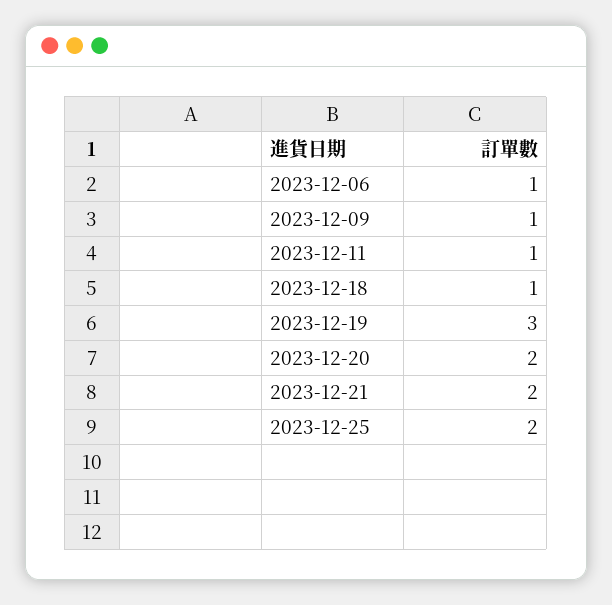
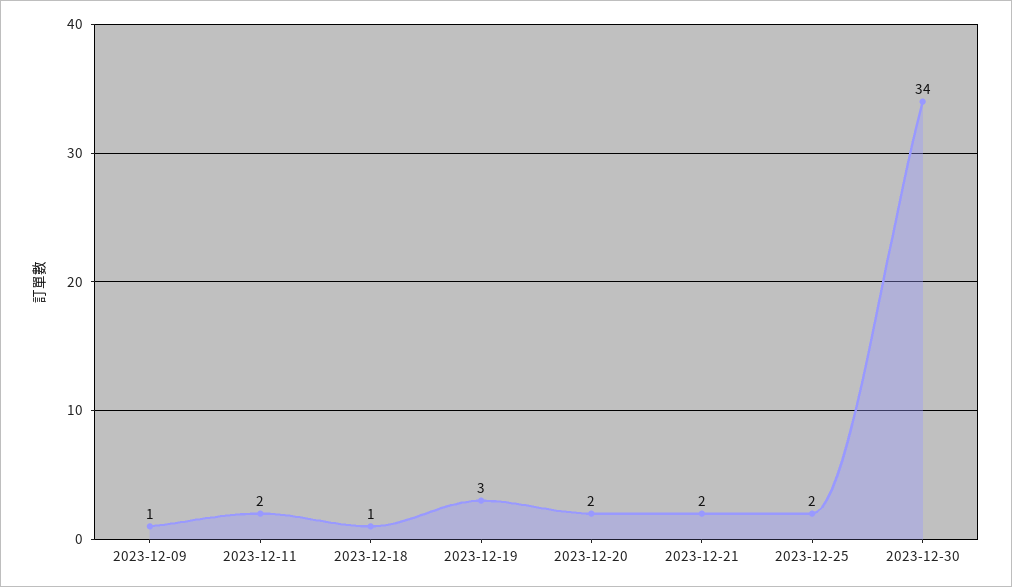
2023-12-06: 1 -> none
2023-12-11: 1 -> 2
2023-12-30: none -> 34

